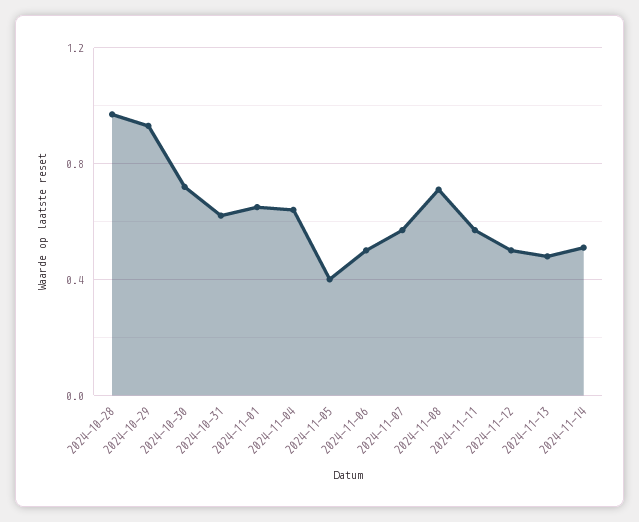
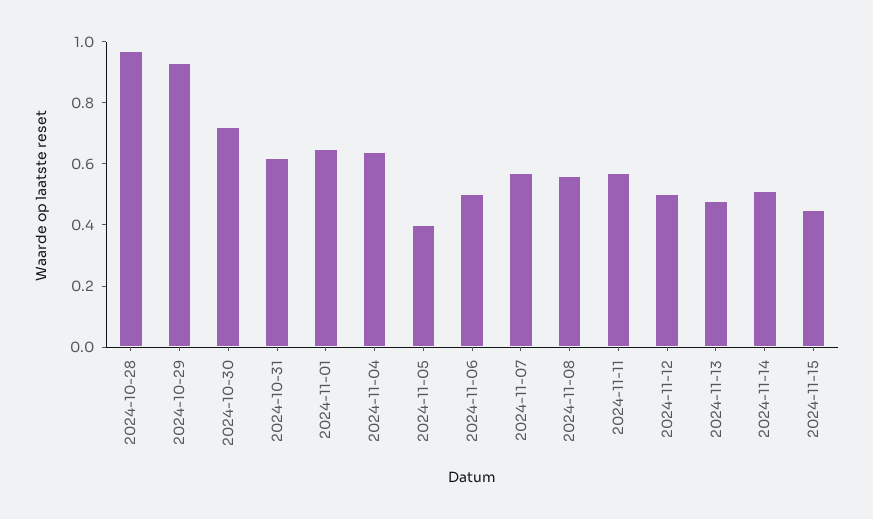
2024-11-08: 0.7 -> 0.55
2024-11-15: none -> 0.45

